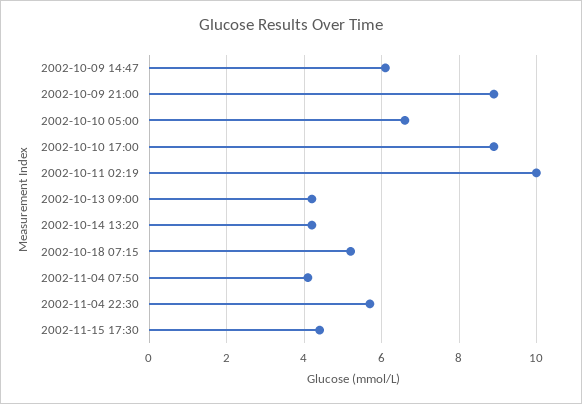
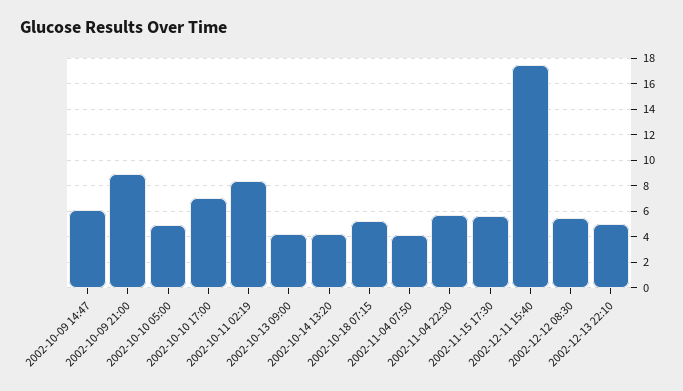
2002-10-10 05:00: 6.5 -> 5
2002-10-10 17:00: 9 -> 7
2002-10-11 02:19: 10 -> 8.5
2002-11-15 17:30: 4.5 -> 5.5
2002-12-11 15:40: none -> 17.5
2002-12-12 08:30: none -> 5.5
2002-12-13 22:10: none -> 5

